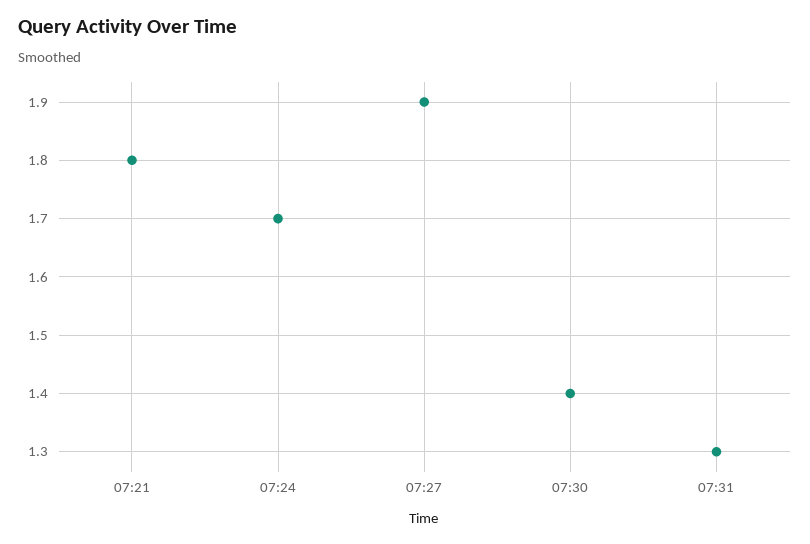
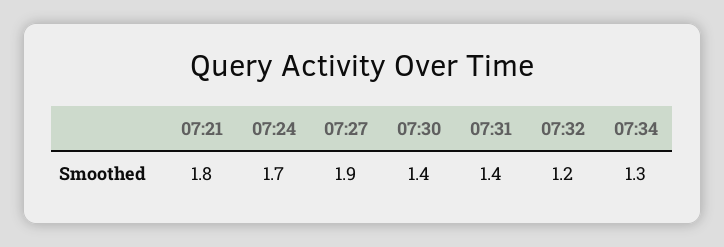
07:31: 1.3 -> 1.4
07:32: none -> 1.2
07:34: none -> 1.3

